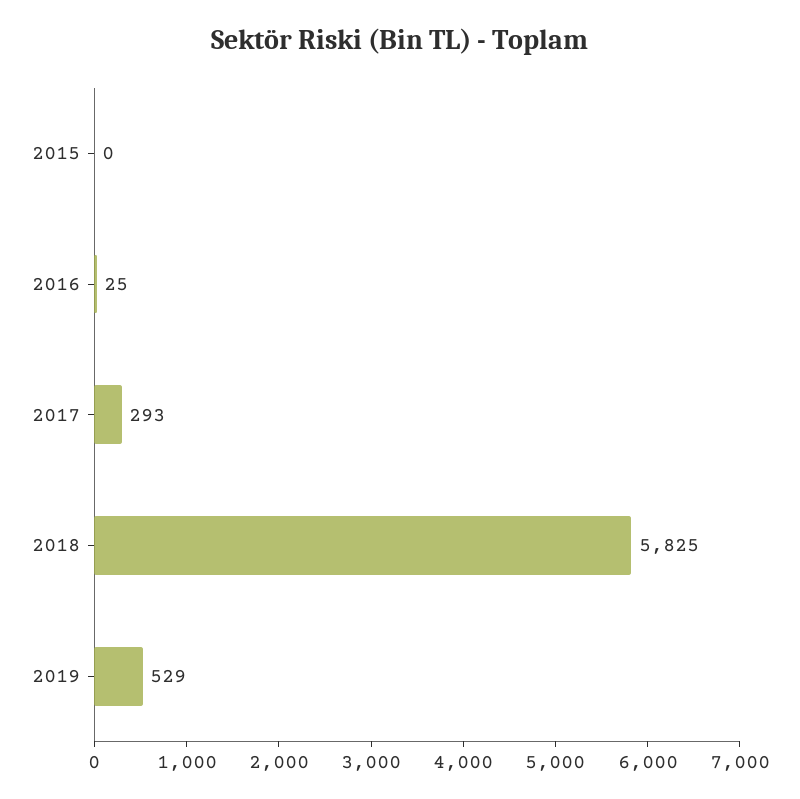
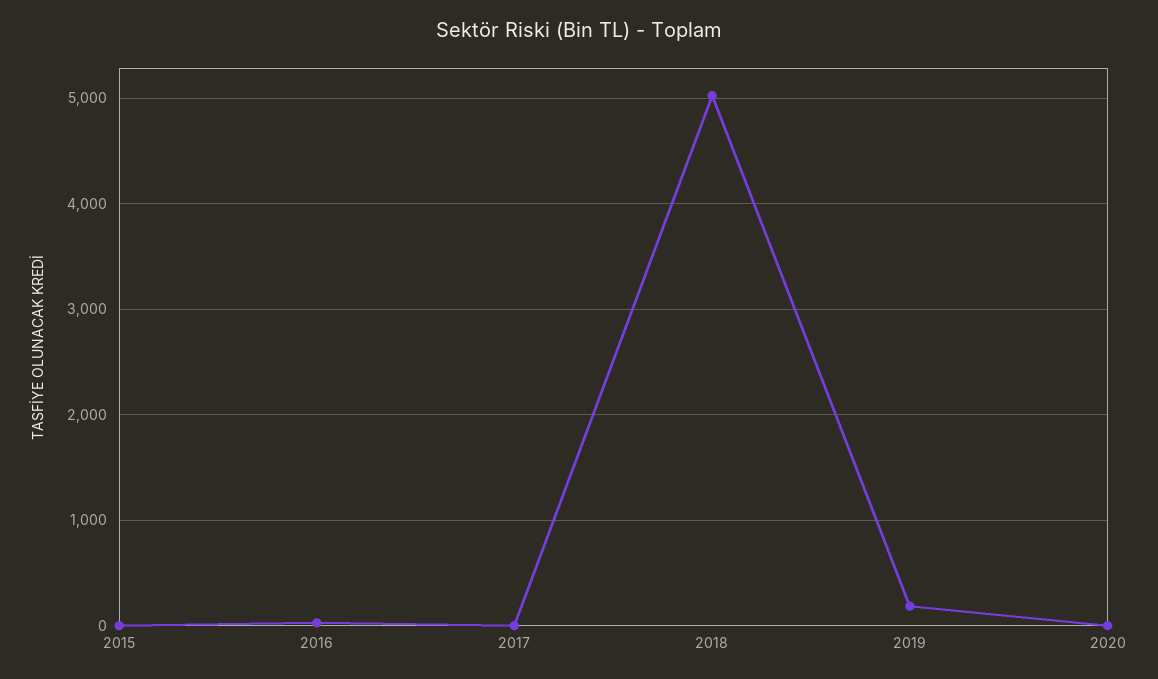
2017: 293 -> 0
2018: 5825 -> 5000
2019: 529 -> 200
2020: none -> 0

